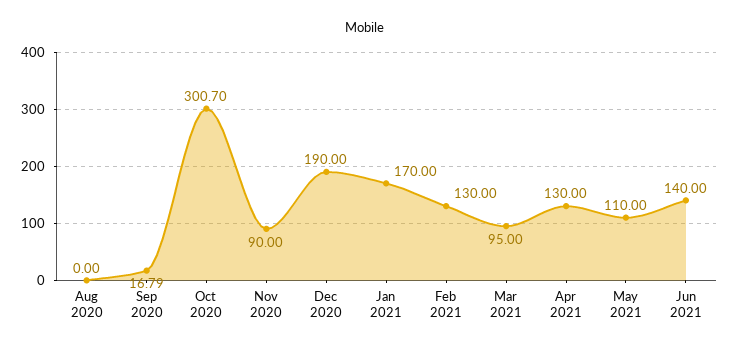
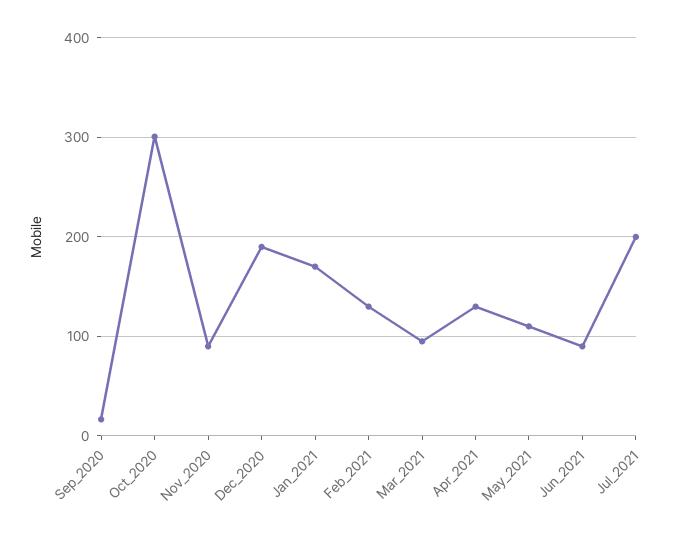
Aug 2020: 0 -> none
Jun 2021: 140 -> 90
Jul_2021: none -> 200

